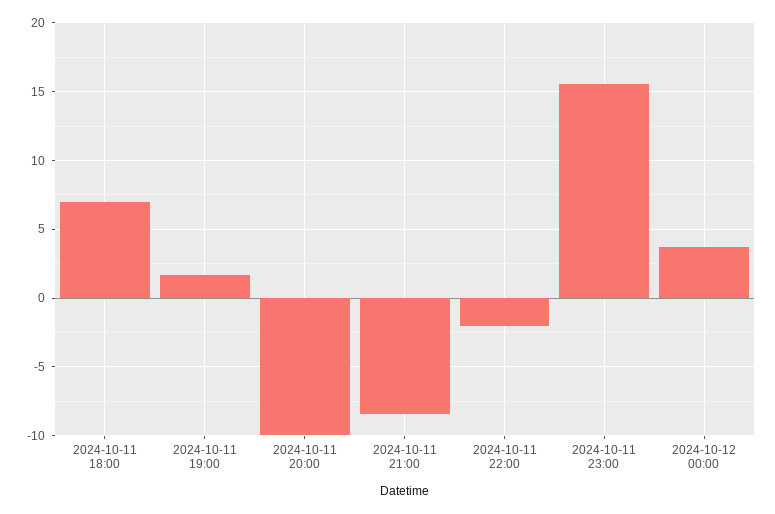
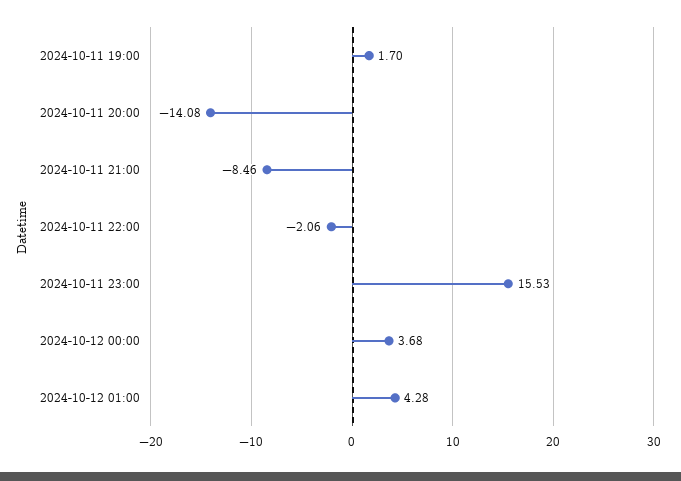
2024-10-11 18:00: 7 -> none
2024-10-11 20:00: -10 -> -14.08
2024-10-12 01:00: none -> 4.28

